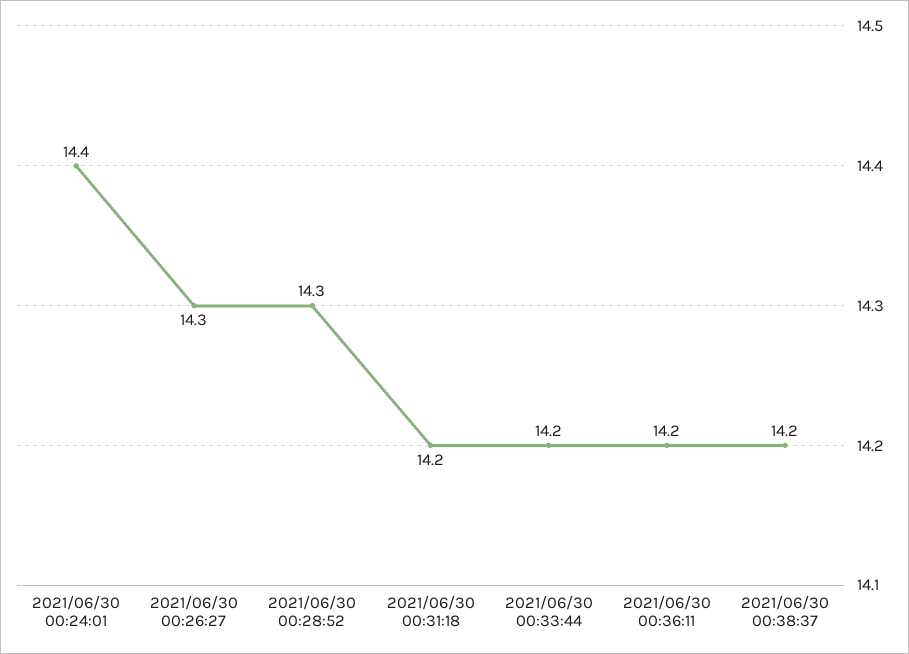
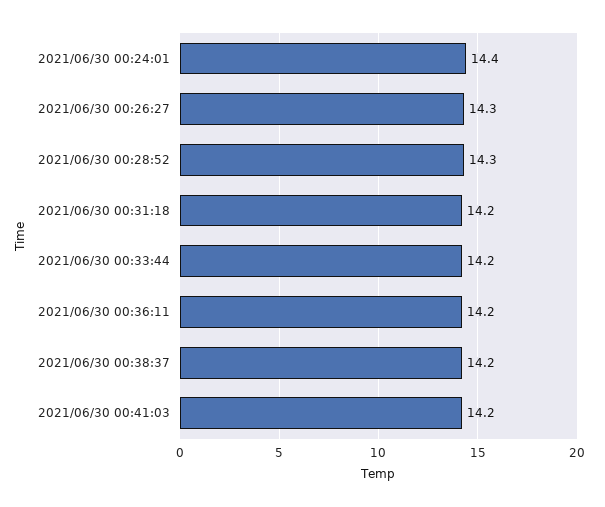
2021/06/30 00:41:03: none -> 14.2

